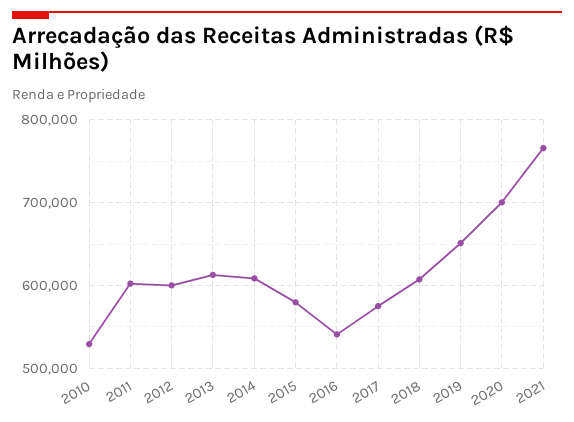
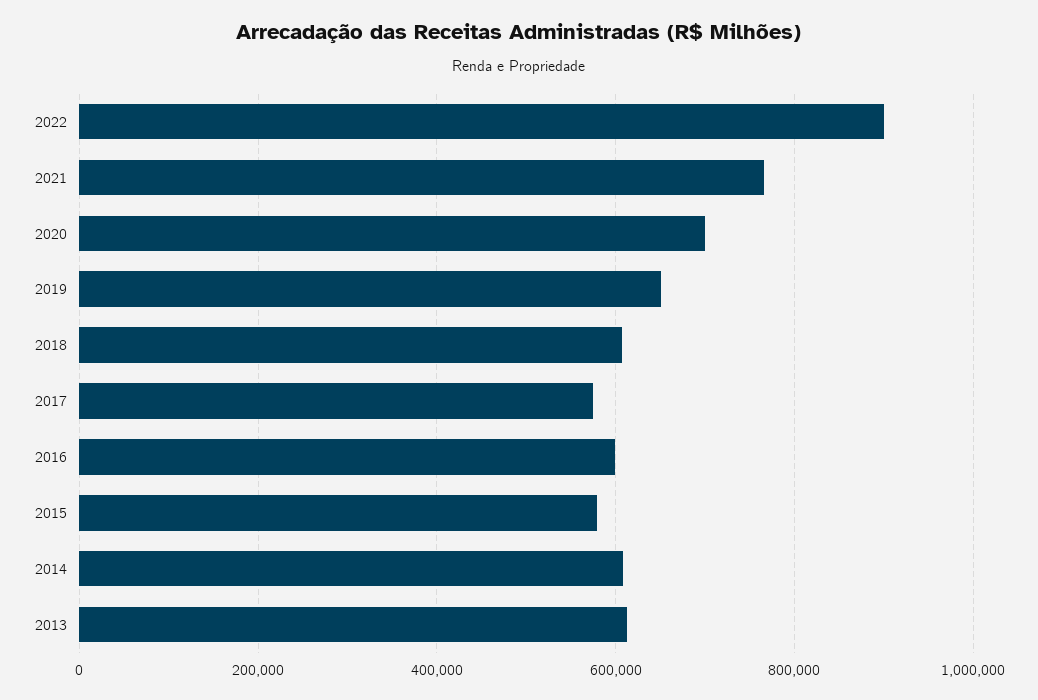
2010: 530000 -> none
2011: 600000 -> none
2012: 600000 -> none
2016: 540000 -> 600000
2022: none -> 900000

